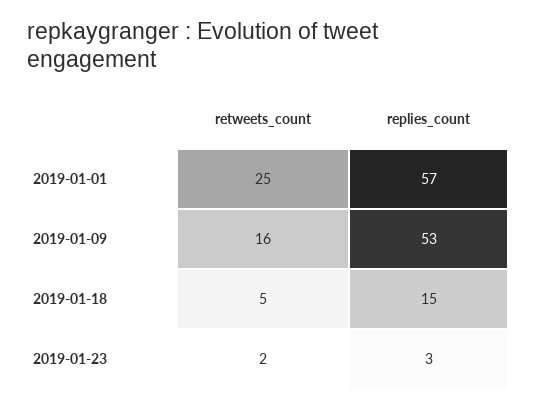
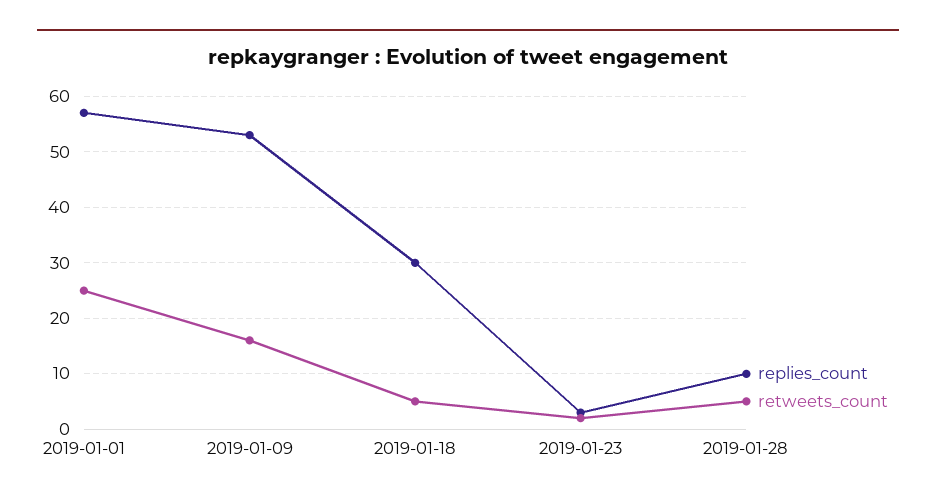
replies_count, 2019-01-18: 15 -> 30
replies_count, 2019-01-28: none -> 10
retweets_count, 2019-01-28: none -> 5

